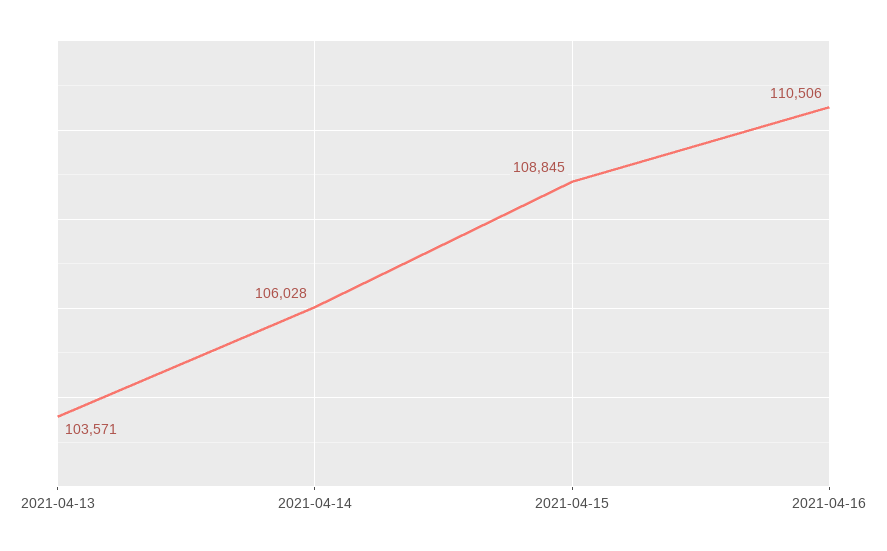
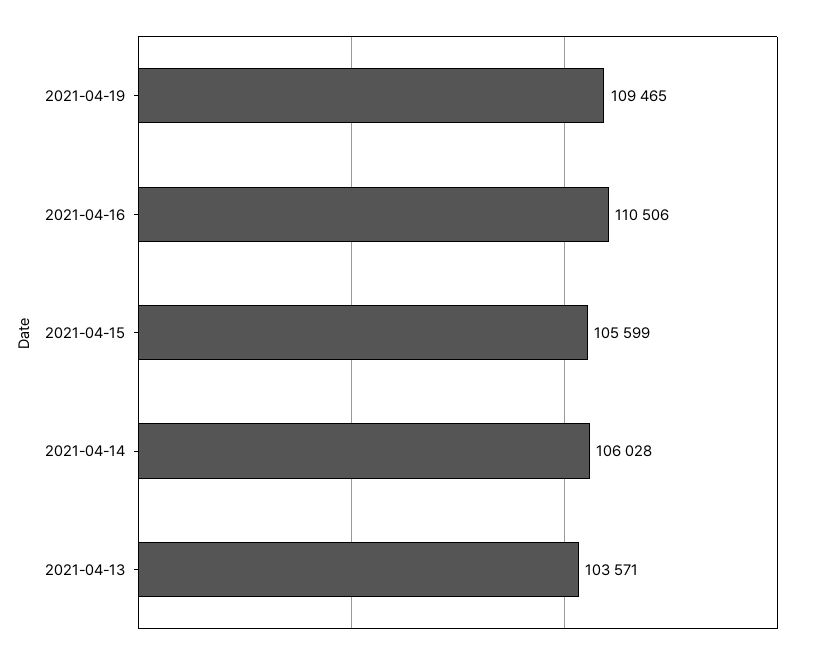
2021-04-15: 108845 -> 105599
2021-04-19: none -> 109465

